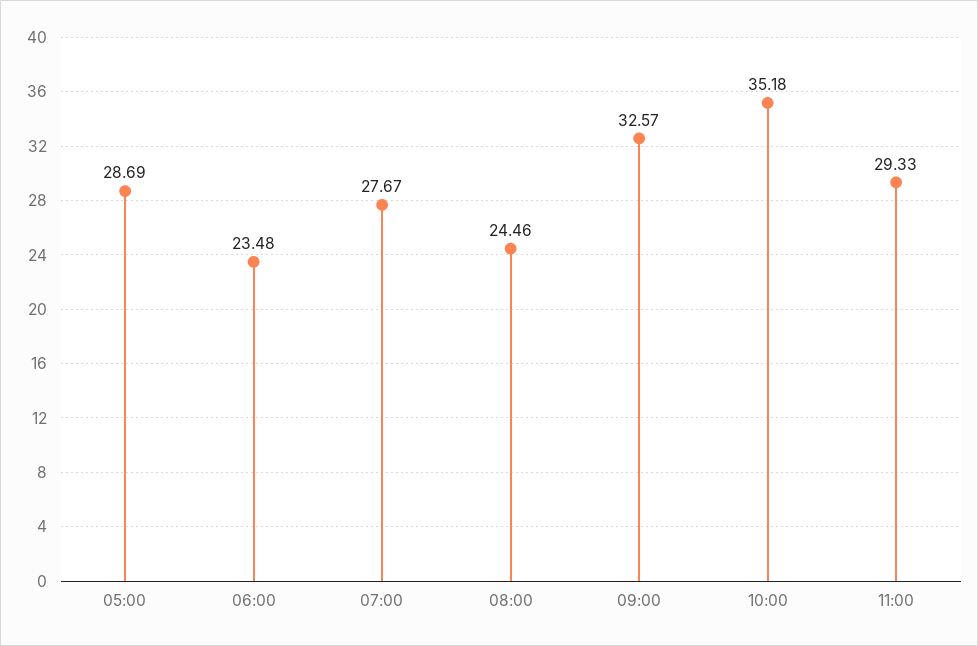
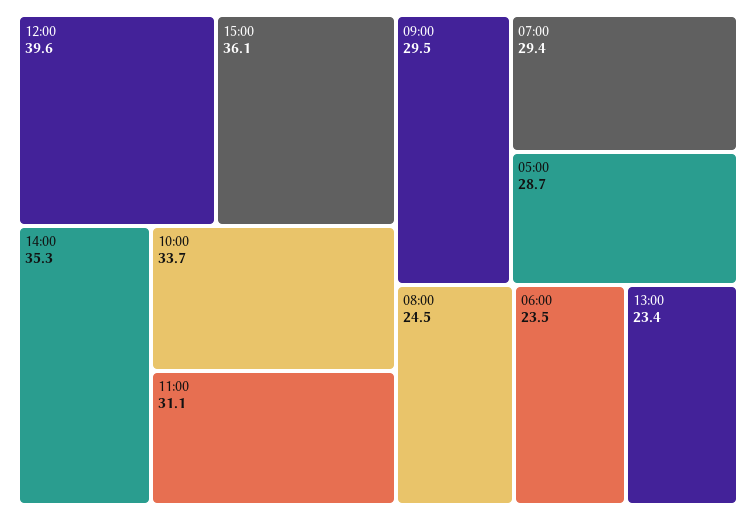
07:00: 27.67 -> 29.4
09:00: 32.57 -> 29.5
10:00: 35.18 -> 33.7
11:00: 29.33 -> 31.1
12:00: none -> 39.6
15:00: none -> 36.1
14:00: none -> 35.3
13:00: none -> 23.4

